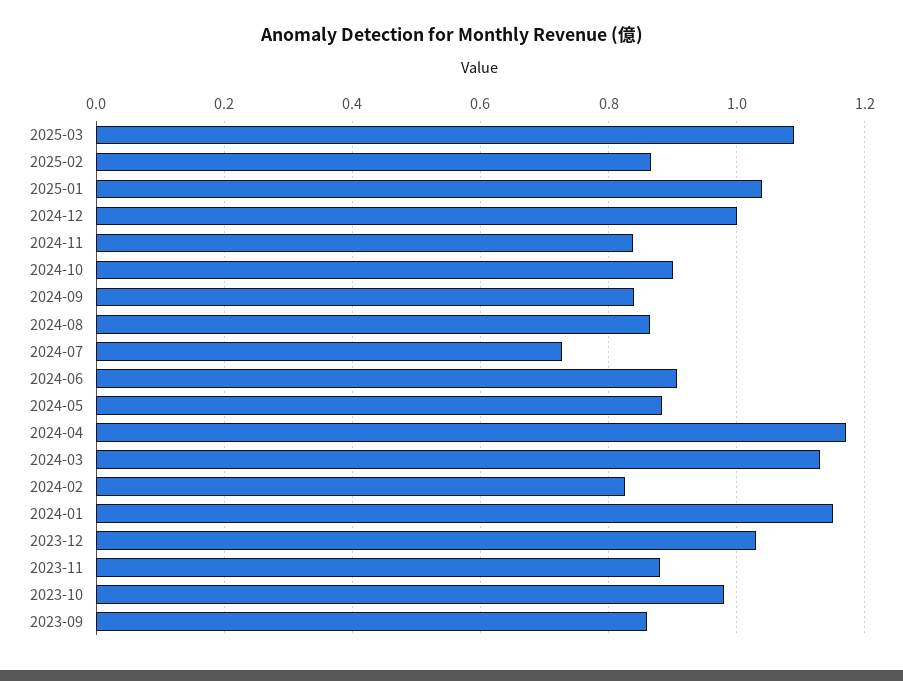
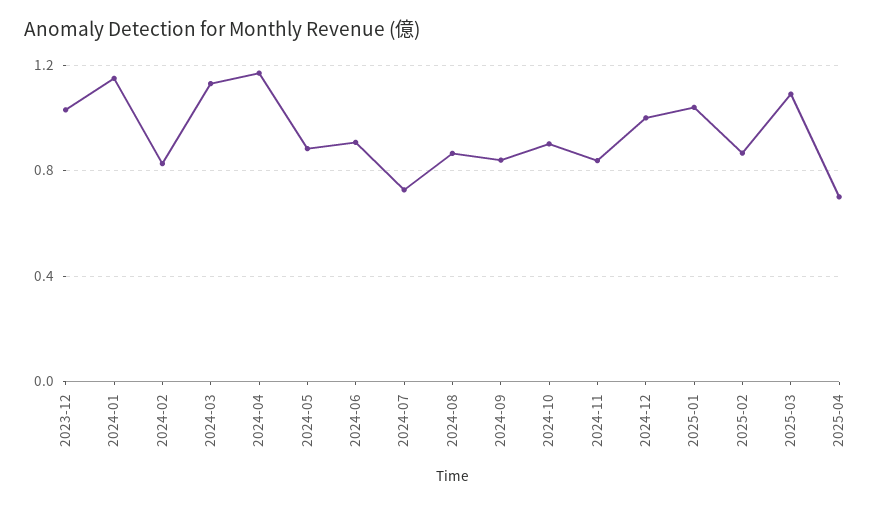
2023-11: 0.88 -> none
2023-10: 0.98 -> none
2023-09: 0.86 -> none
2025-04: none -> 0.7

